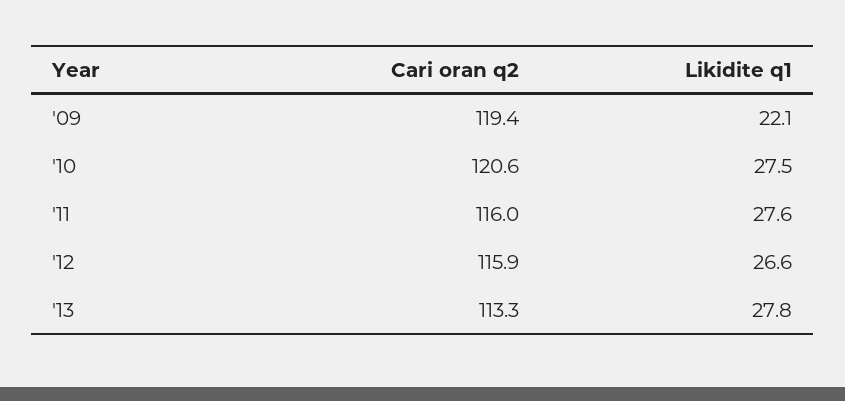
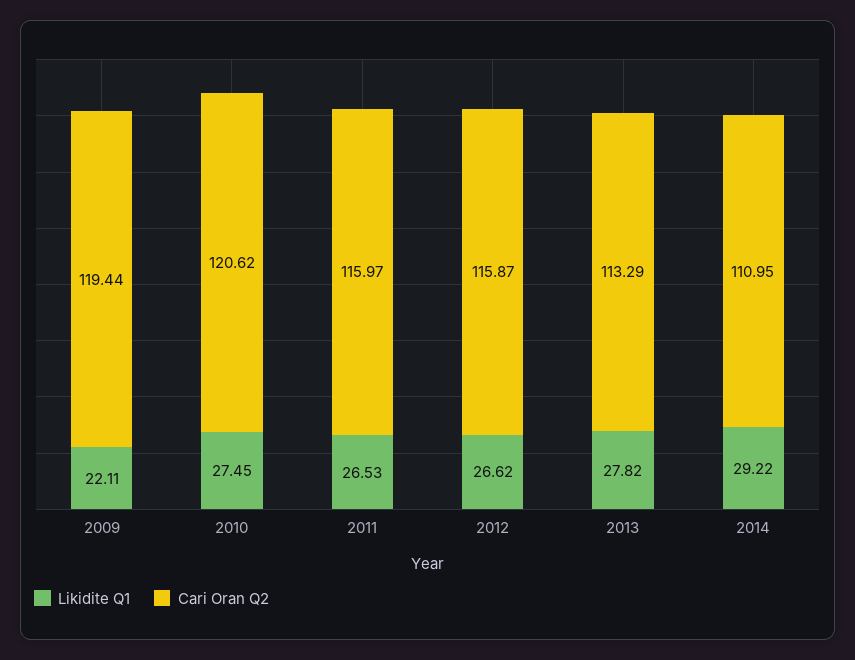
Likidite q1, '11: 27.6 -> 26.53
Likidite q1, 2014: none -> 29.22
Cari oran q2, 2014: none -> 110.95

